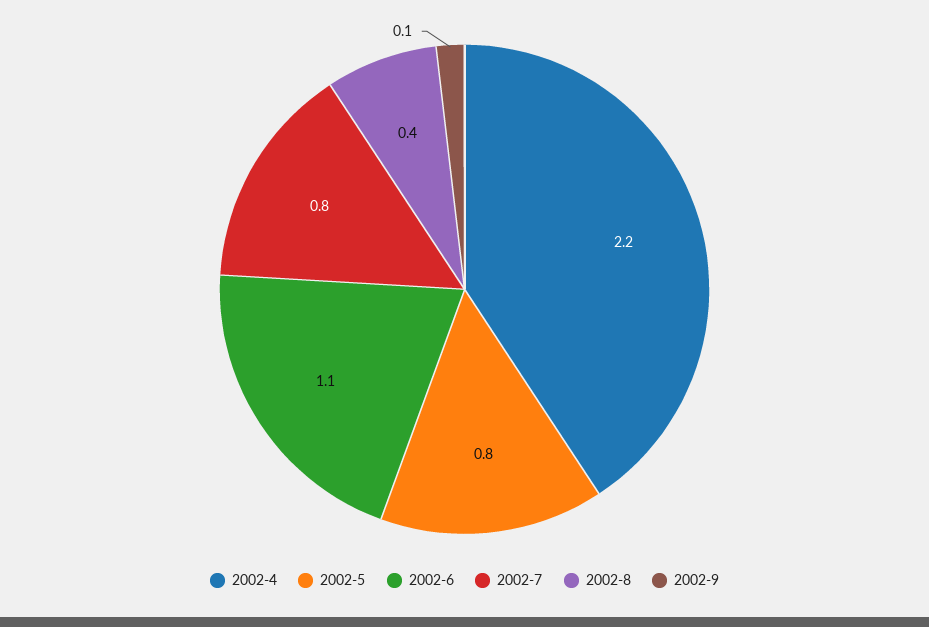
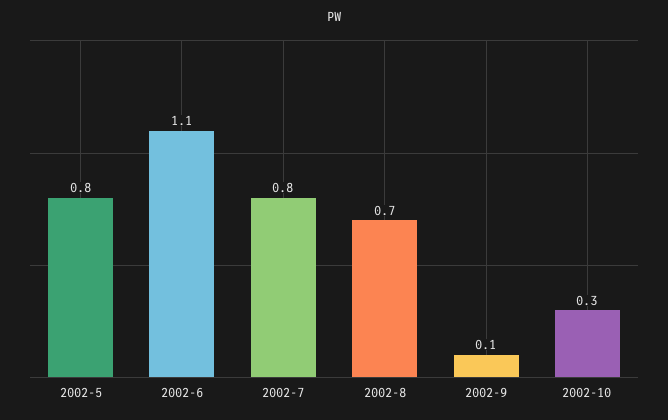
2002-4: 2.2 -> none
2002-8: 0.4 -> 0.7
2002-10: none -> 0.3

